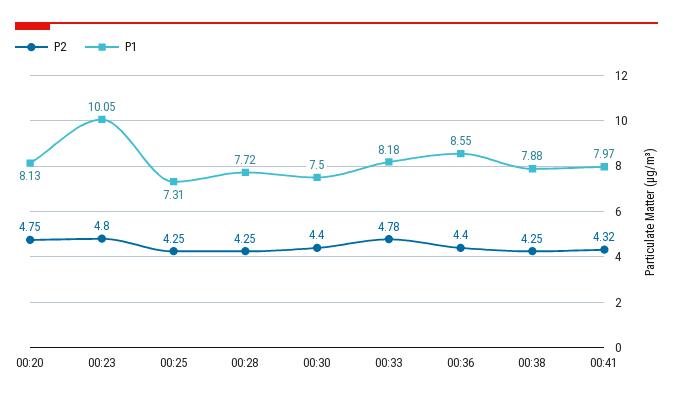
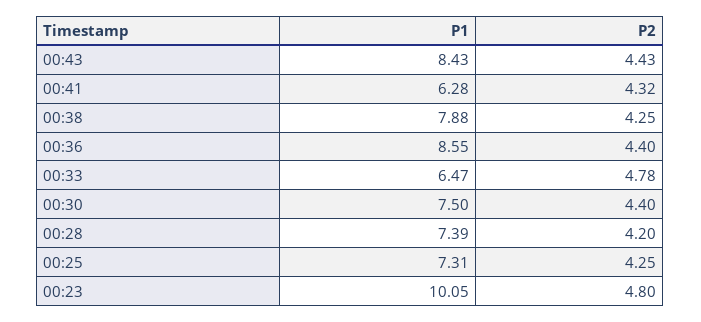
P2, 00:20: 4.75 -> none
P1, 00:20: 8.13 -> none
P2, 00:28: 4.25 -> 4.2
P1, 00:28: 7.72 -> 7.39
P1, 00:33: 8.18 -> 6.47
P1, 00:41: 7.97 -> 6.28
P1, 00:43: none -> 8.43
P2, 00:43: none -> 4.43

